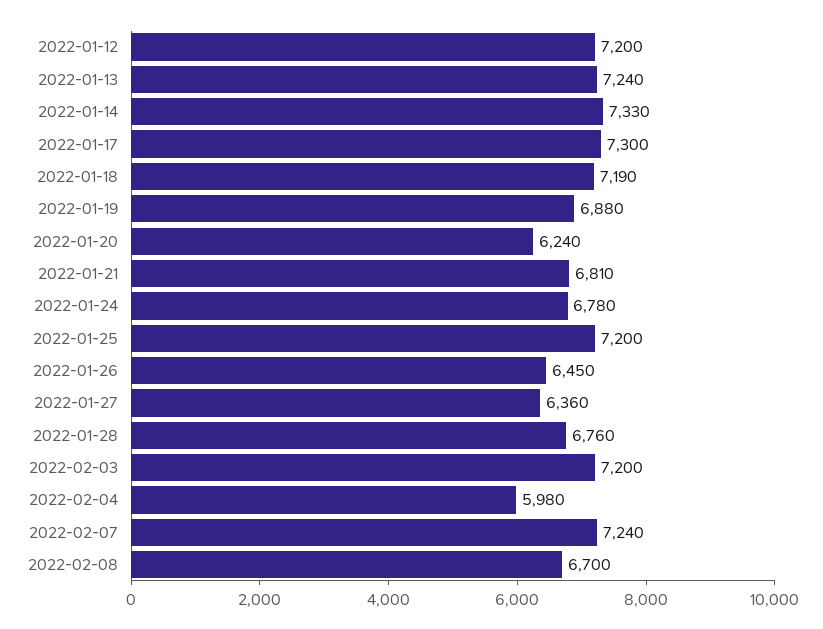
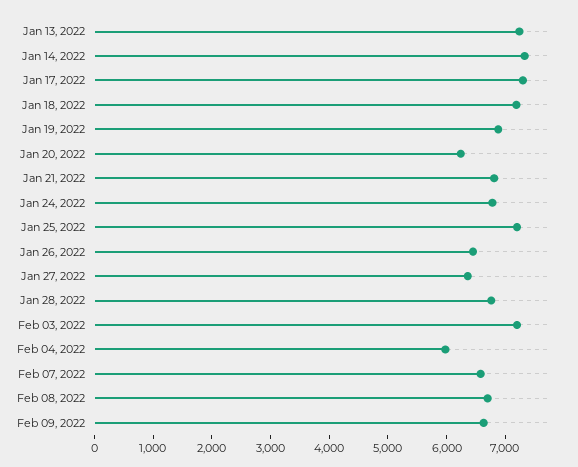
2022-01-12: 7200 -> none
2022-02-07: 7240 -> 6600
Feb 09, 2022: none -> 6600

